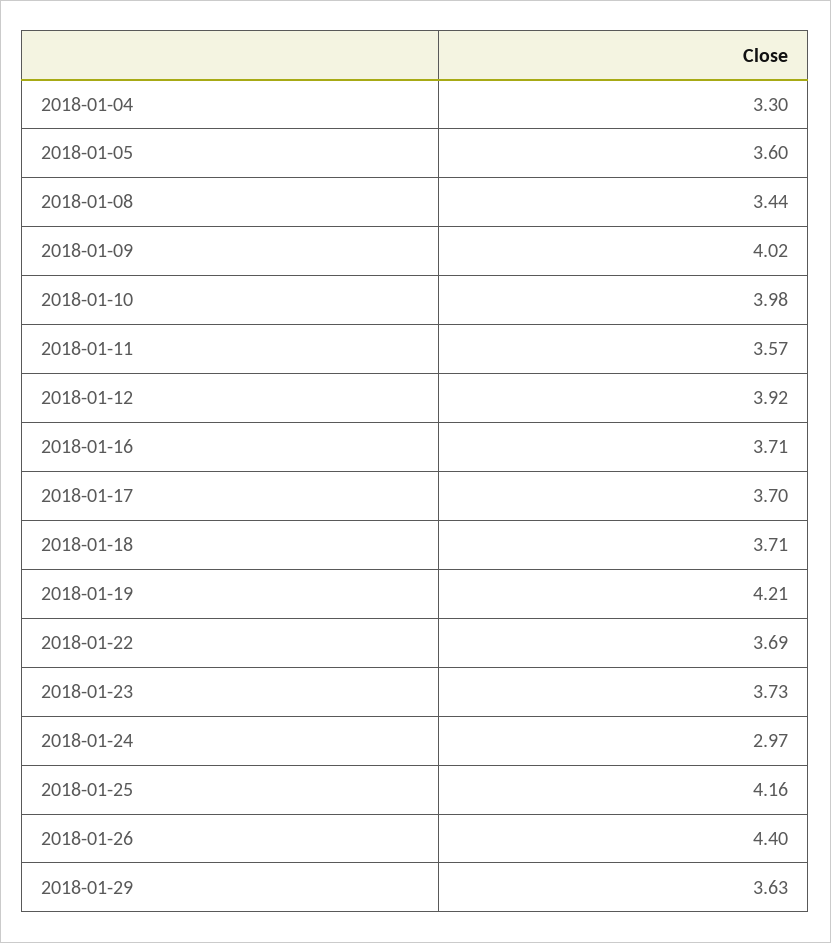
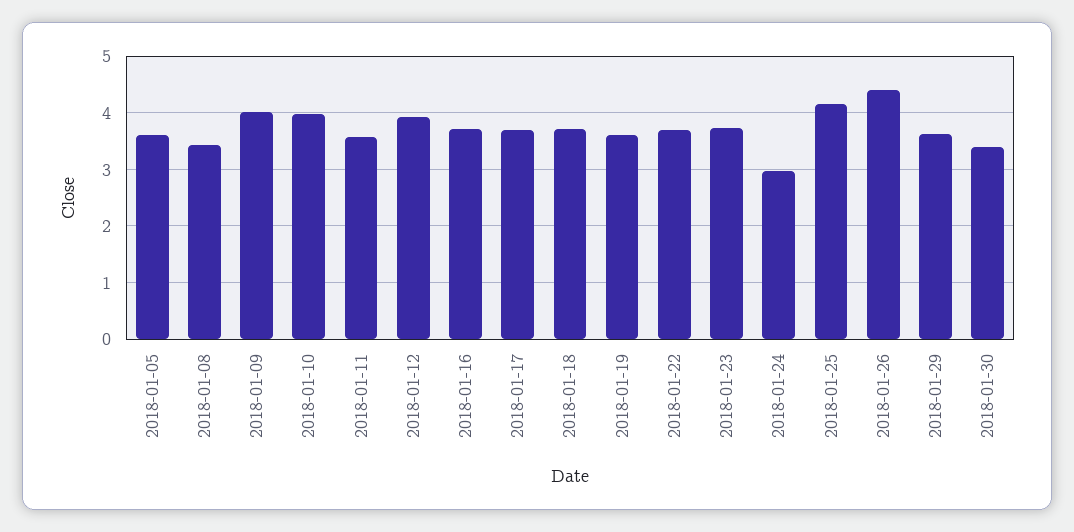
2018-01-04: 3.3 -> none
2018-01-19: 4.21 -> 3.6
2018-01-30: none -> 3.4

